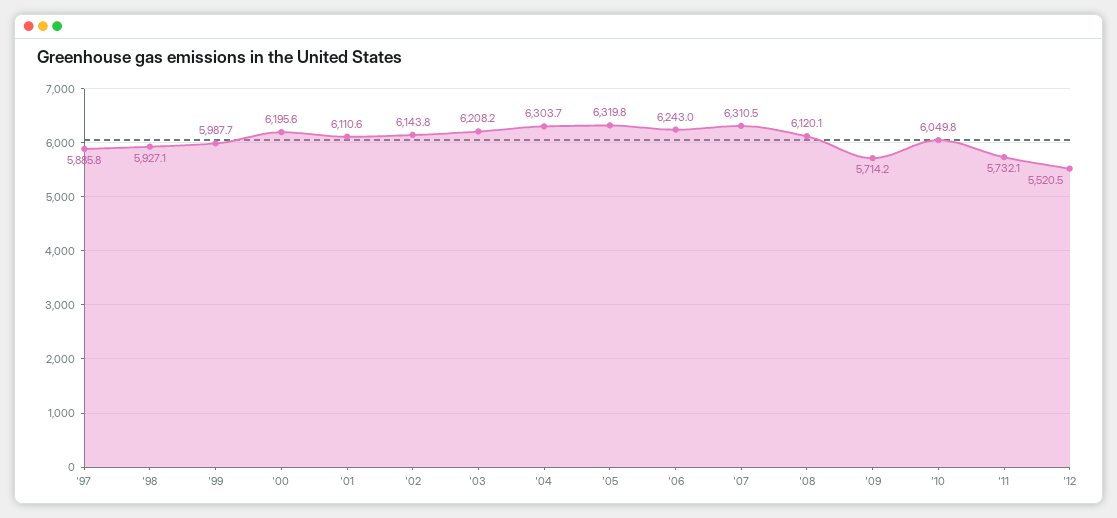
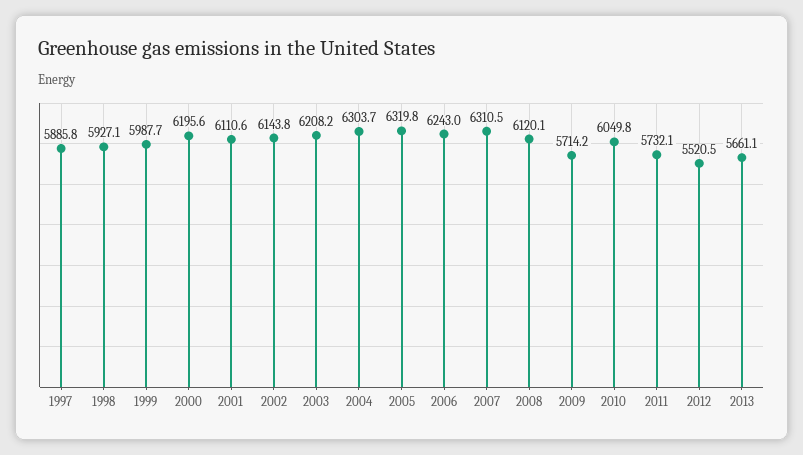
2013: none -> 5661.1

